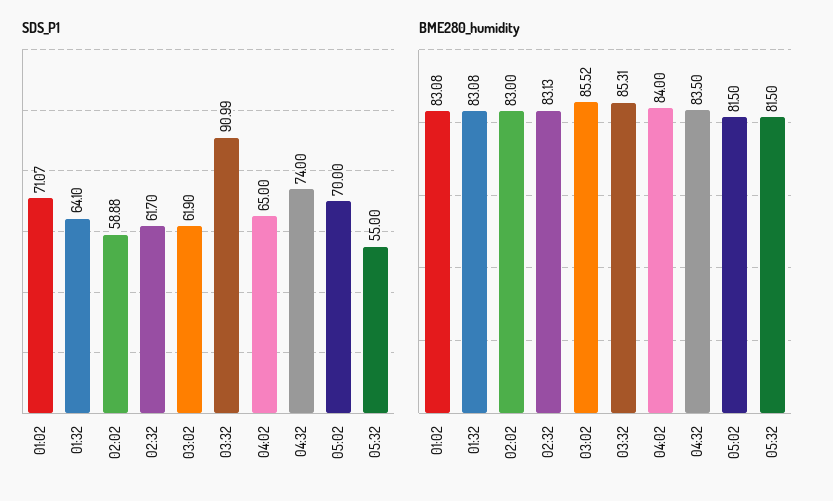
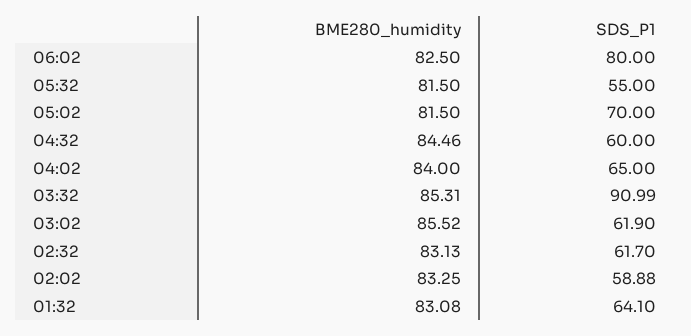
SDS_P1, 01:02: 71.07 -> none
SDS_P1, 04:32: 74 -> 60
BME280_humidity, 01:02: 83.08 -> none
BME280_humidity, 02:02: 83 -> 83.25
BME280_humidity, 04:32: 83.5 -> 84.46
BME280_humidity, 06:02: none -> 82.5
SDS_P1, 06:02: none -> 80

